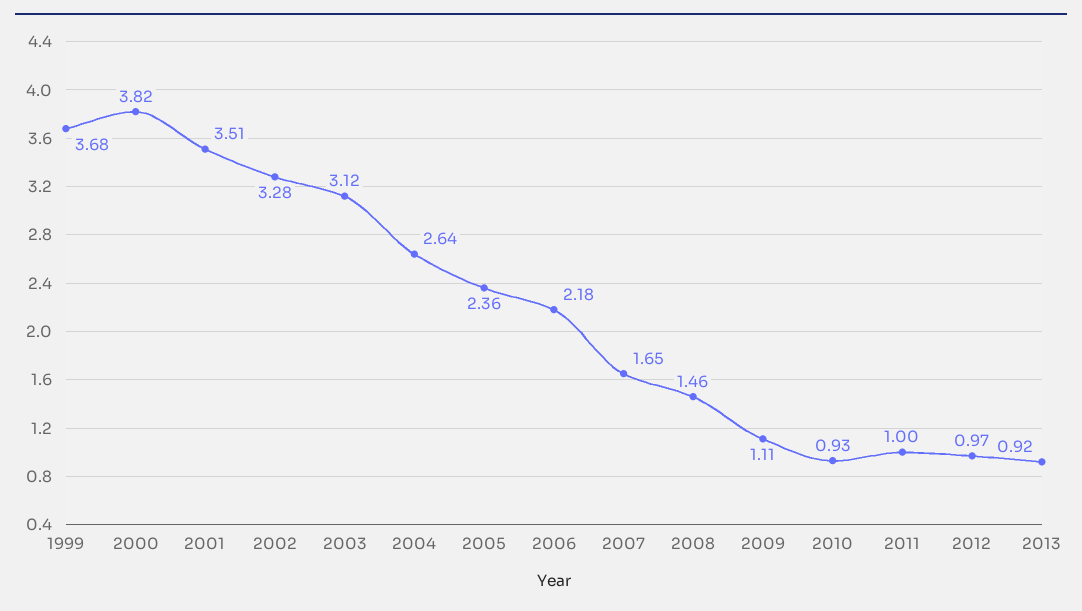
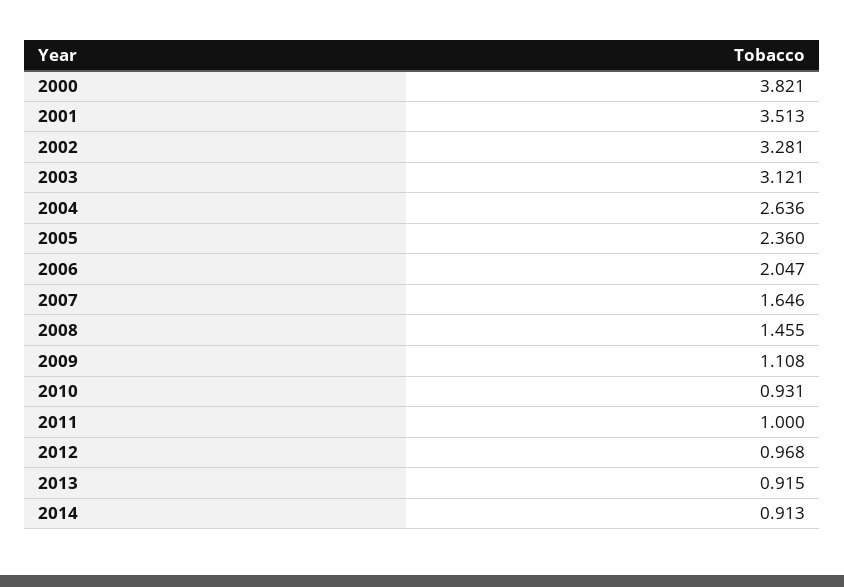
1999: 3.68 -> none
2006: 2.18 -> 2.047
2014: none -> 0.913

